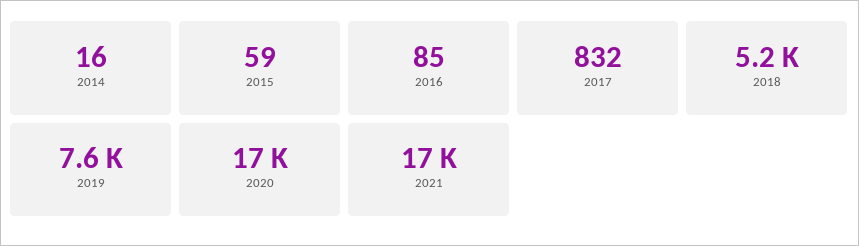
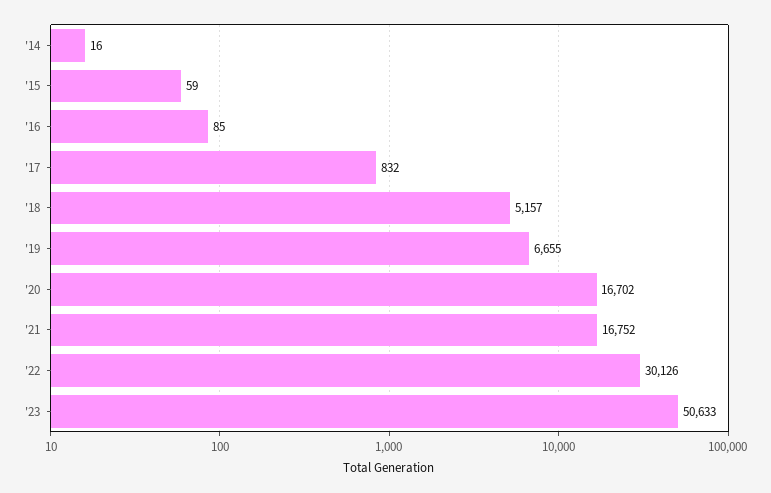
2019: 7600 -> 6655
'22: none -> 30126
'23: none -> 50633

